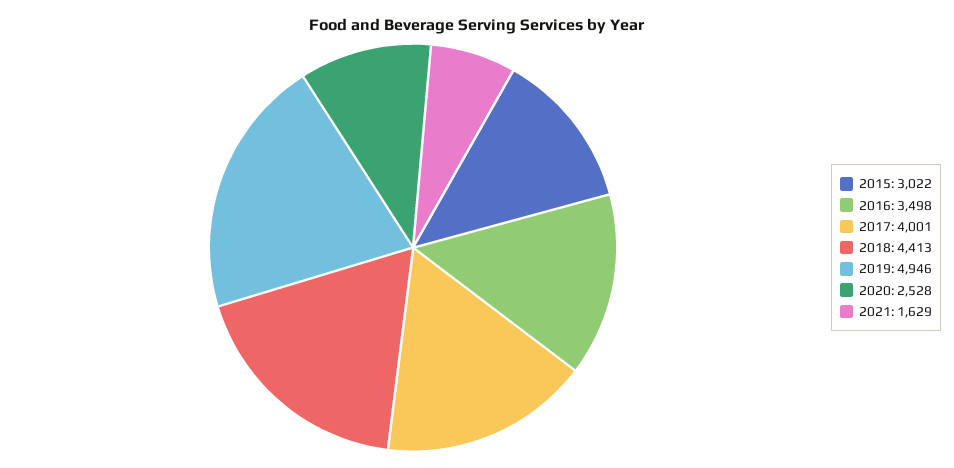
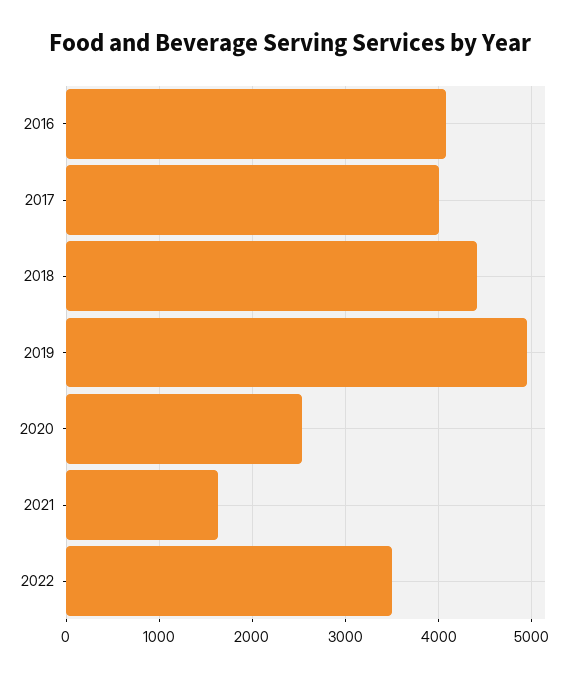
2015: 3022 -> none
2016: 3498 -> 4100
2022: none -> 3500

